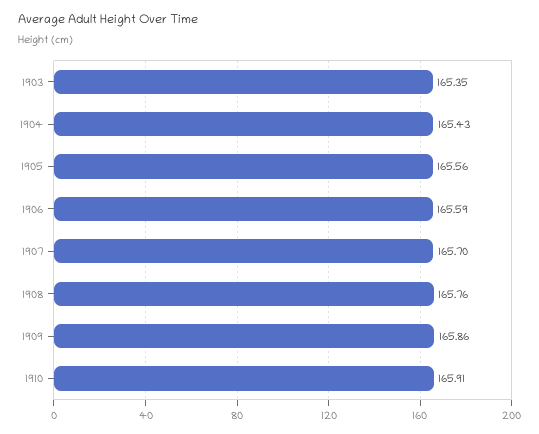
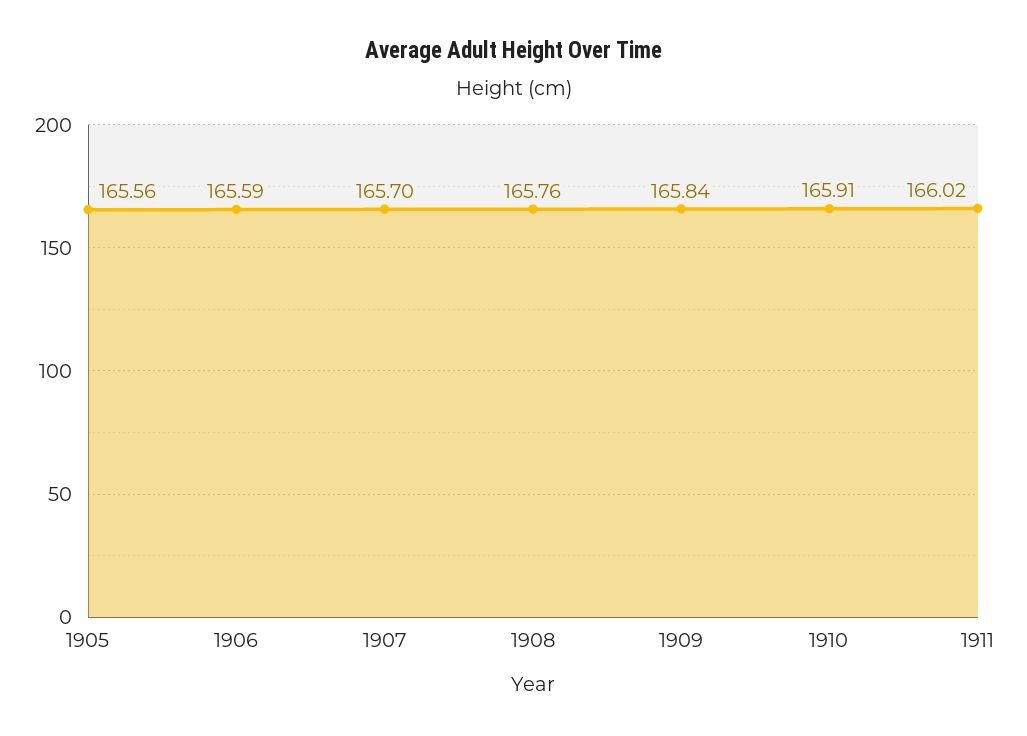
1903: 165.35 -> none
1904: 165.43 -> none
1909: 165.86 -> 165.84
1911: none -> 166.02

